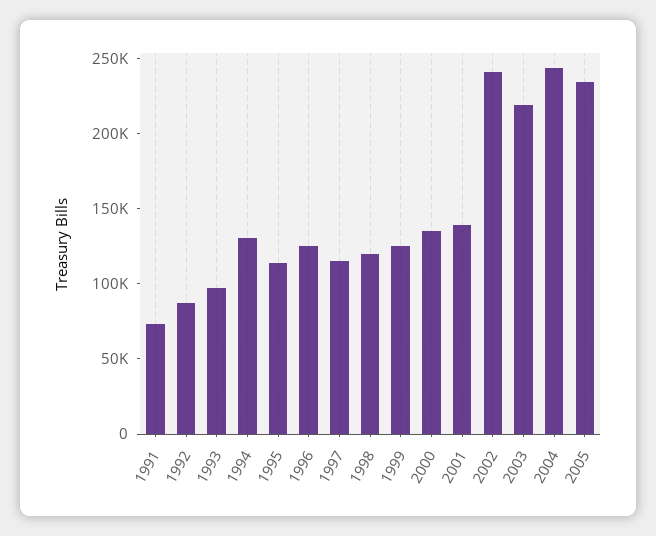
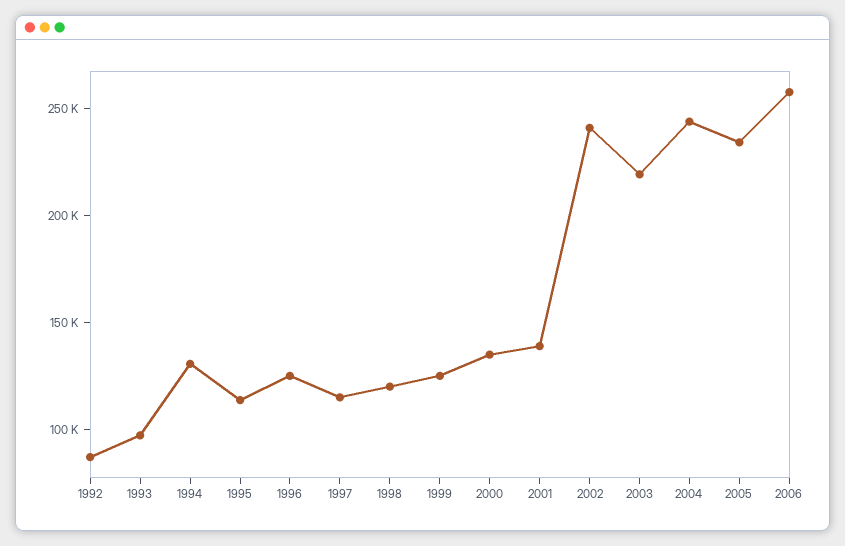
1991: 70000 -> none
2006: none -> 260000

